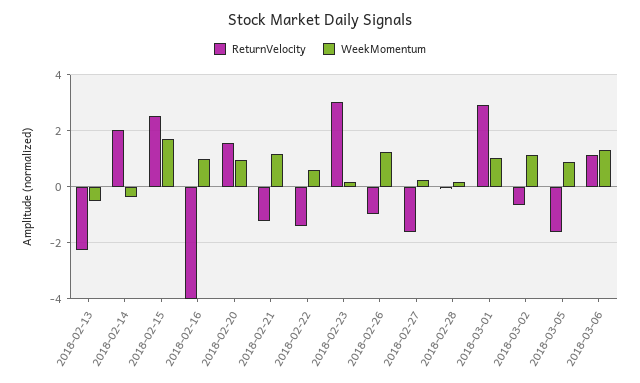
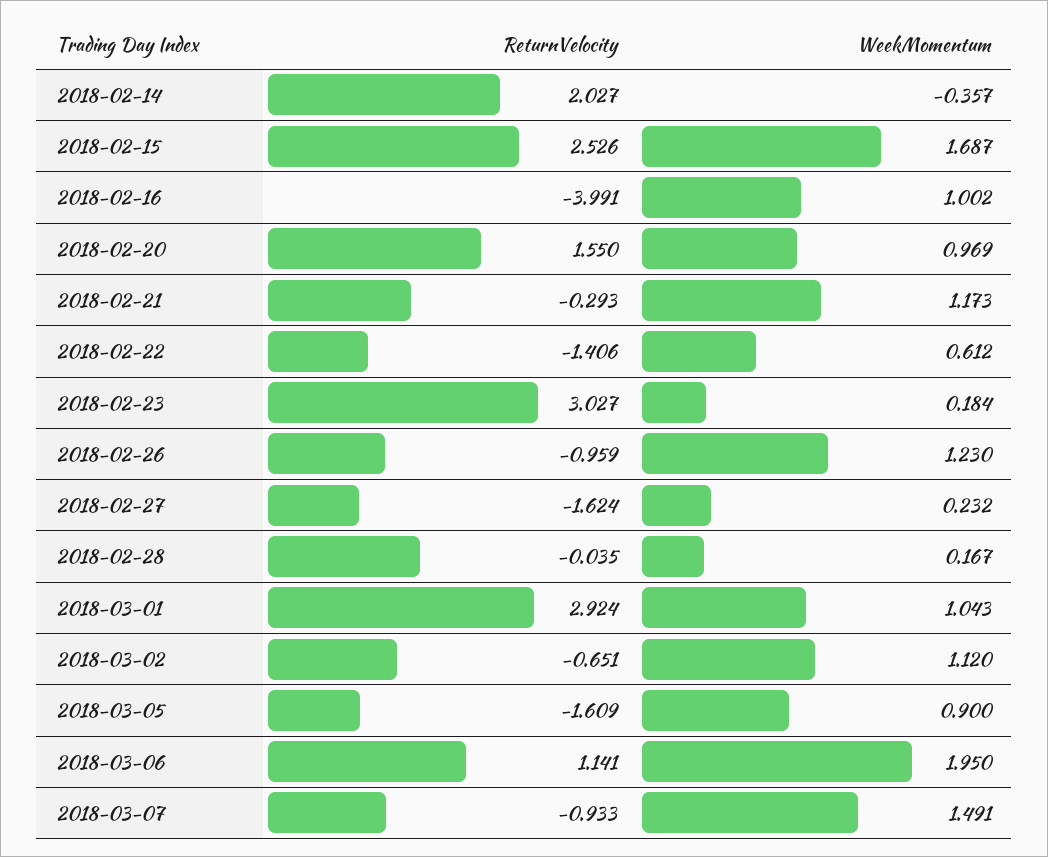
ReturnVelocity, 2018-02-13: -2.25 -> none
WeekMomentum, 2018-02-13: -0.5 -> none
ReturnVelocity, 2018-02-21: -1.25 -> -0.293
WeekMomentum, 2018-03-06: 1.25 -> 1.95
ReturnVelocity, 2018-03-07: none -> -0.933
WeekMomentum, 2018-03-07: none -> 1.491

